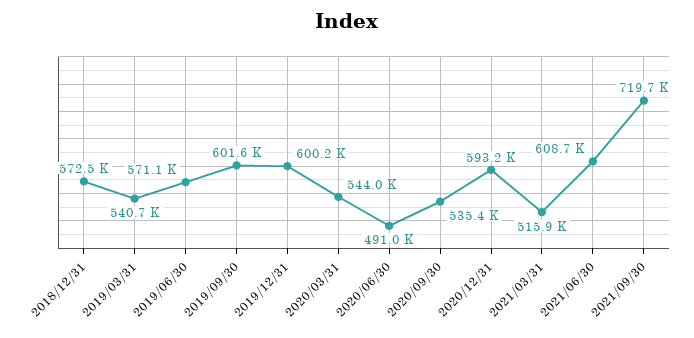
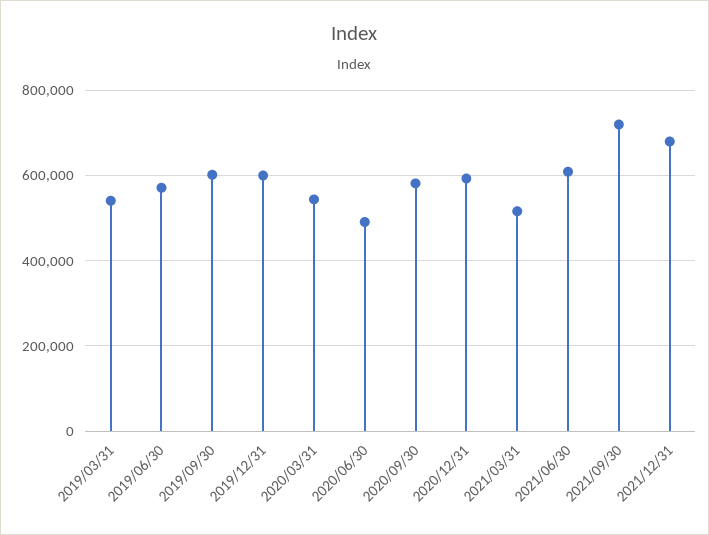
2018/12/31: 572500 -> none
2020/09/30: 535400 -> 580000
2021/12/31: none -> 680000

